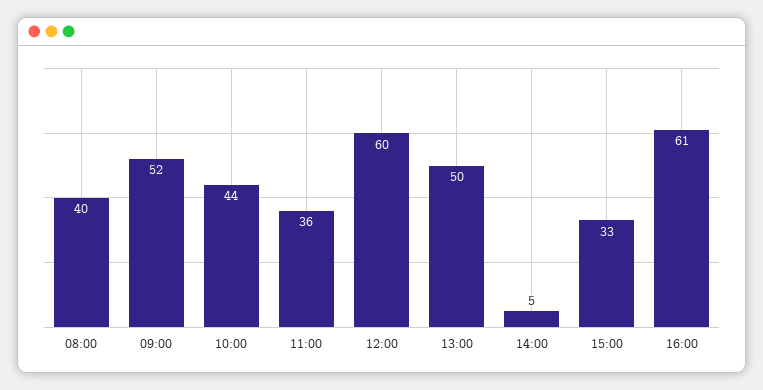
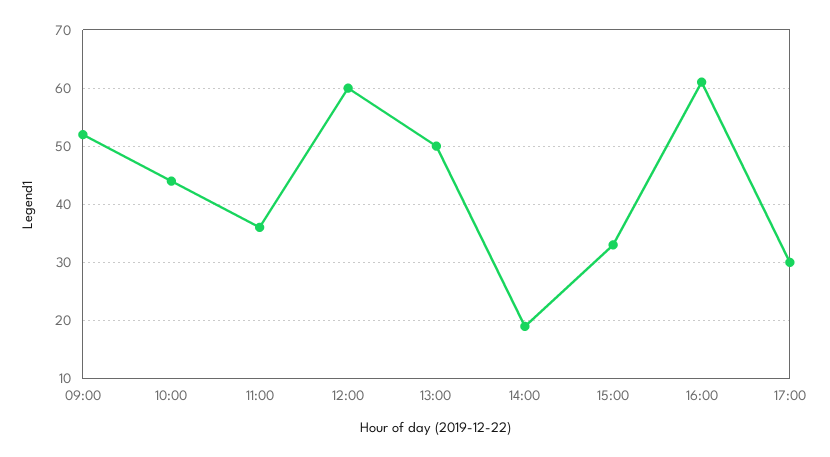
08:00: 40 -> none
14:00: 5 -> 20
17:00: none -> 30

